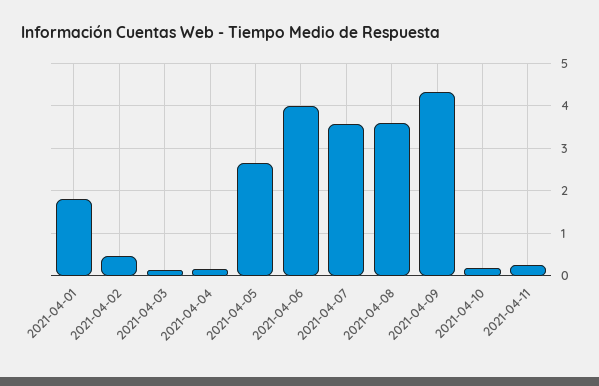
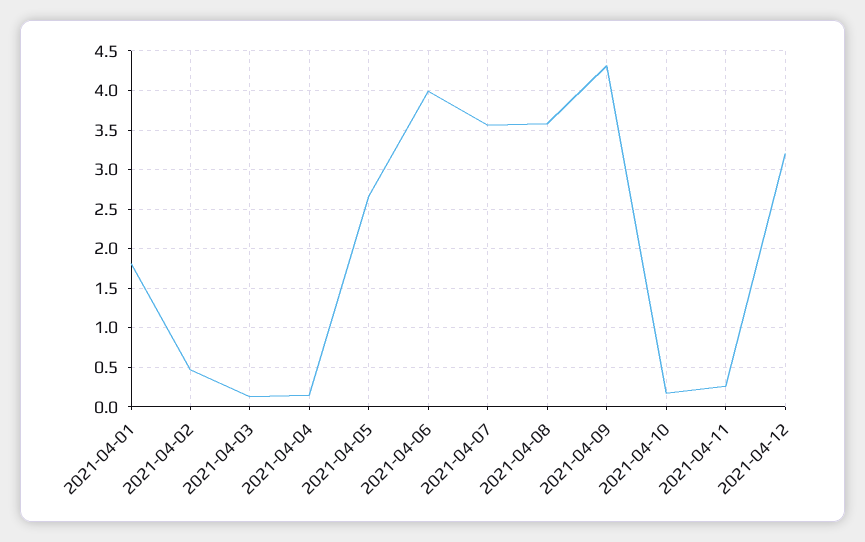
2021-04-12: none -> 3.2

